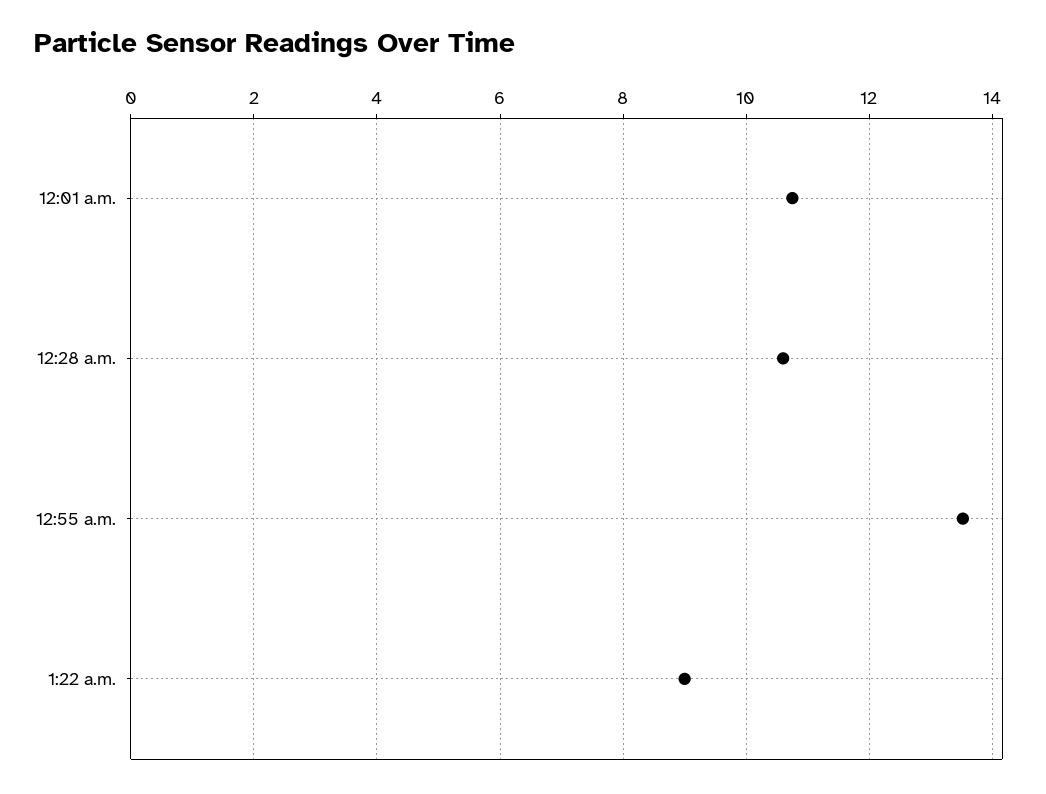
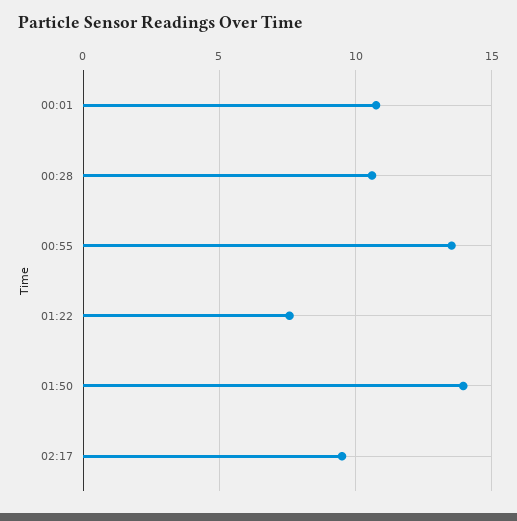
1:22 a.m.: 9 -> 7.5
01:50: none -> 14
02:17: none -> 9.5

